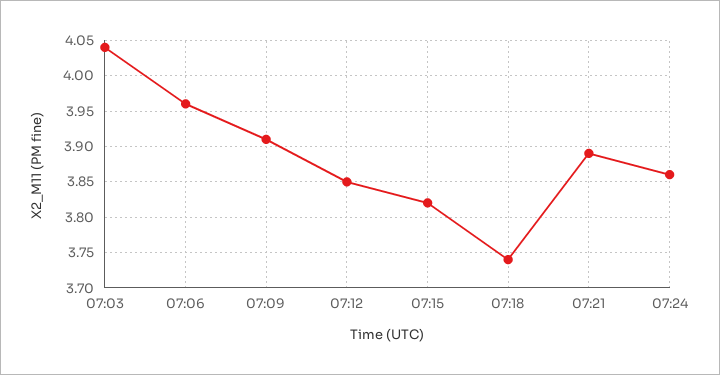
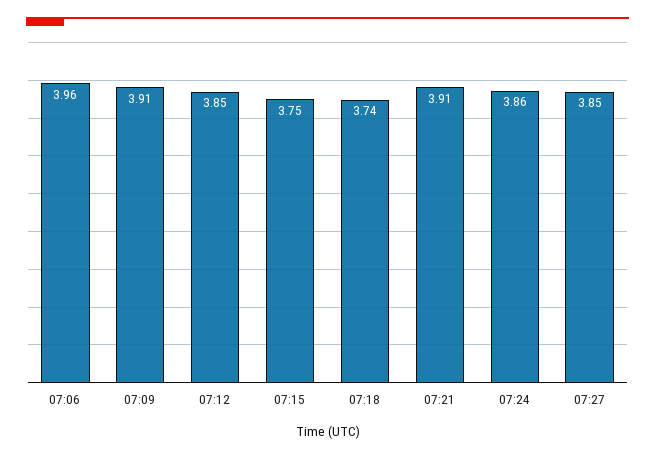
07:03: 4.04 -> none
07:15: 3.82 -> 3.75
07:21: 3.89 -> 3.91
07:27: none -> 3.85

